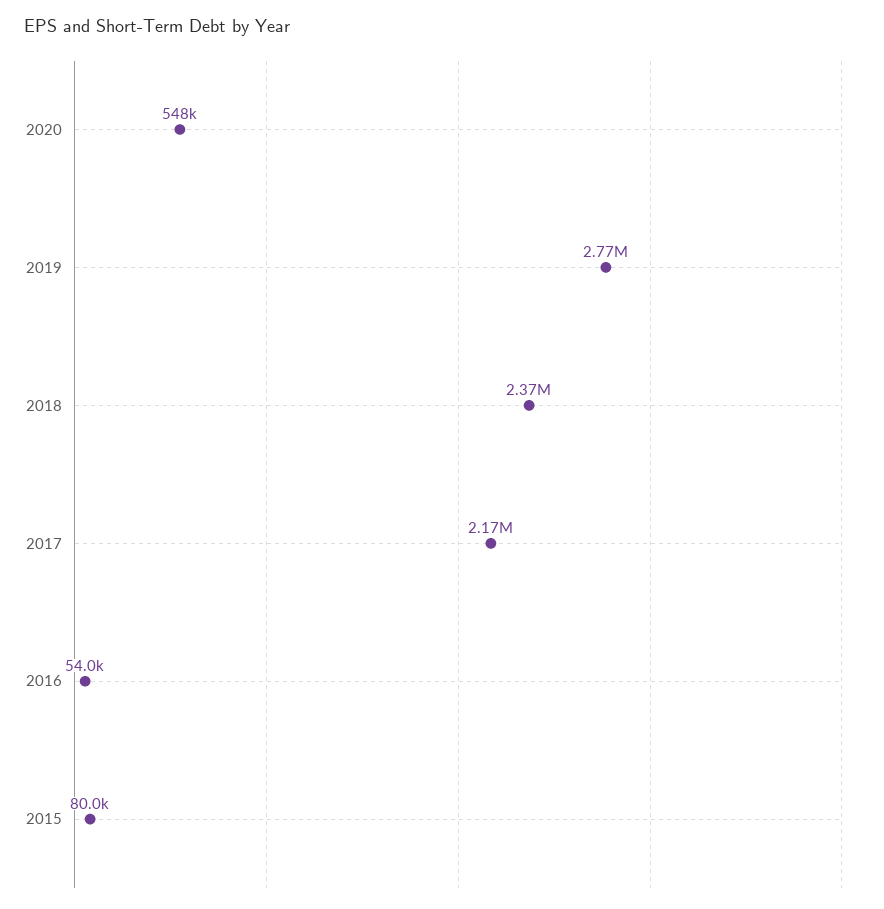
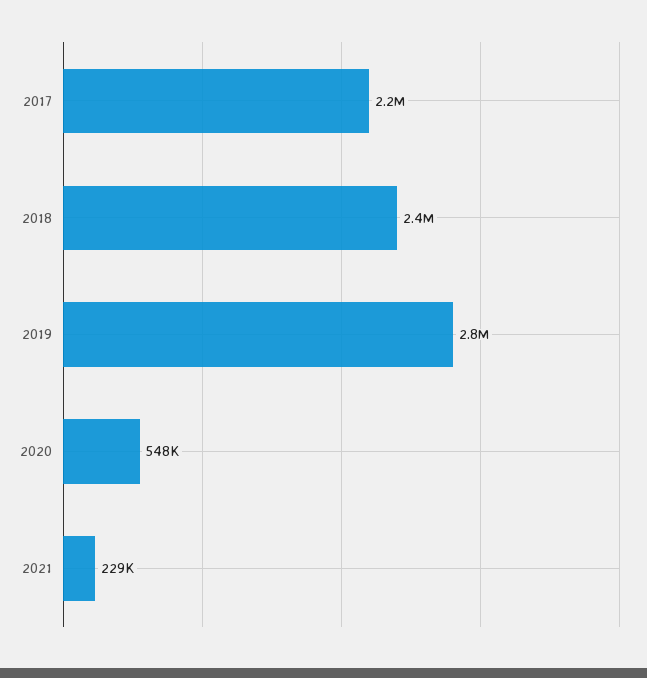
2016: 54000 -> none
2015: 80000 -> none
2021: none -> 229000

